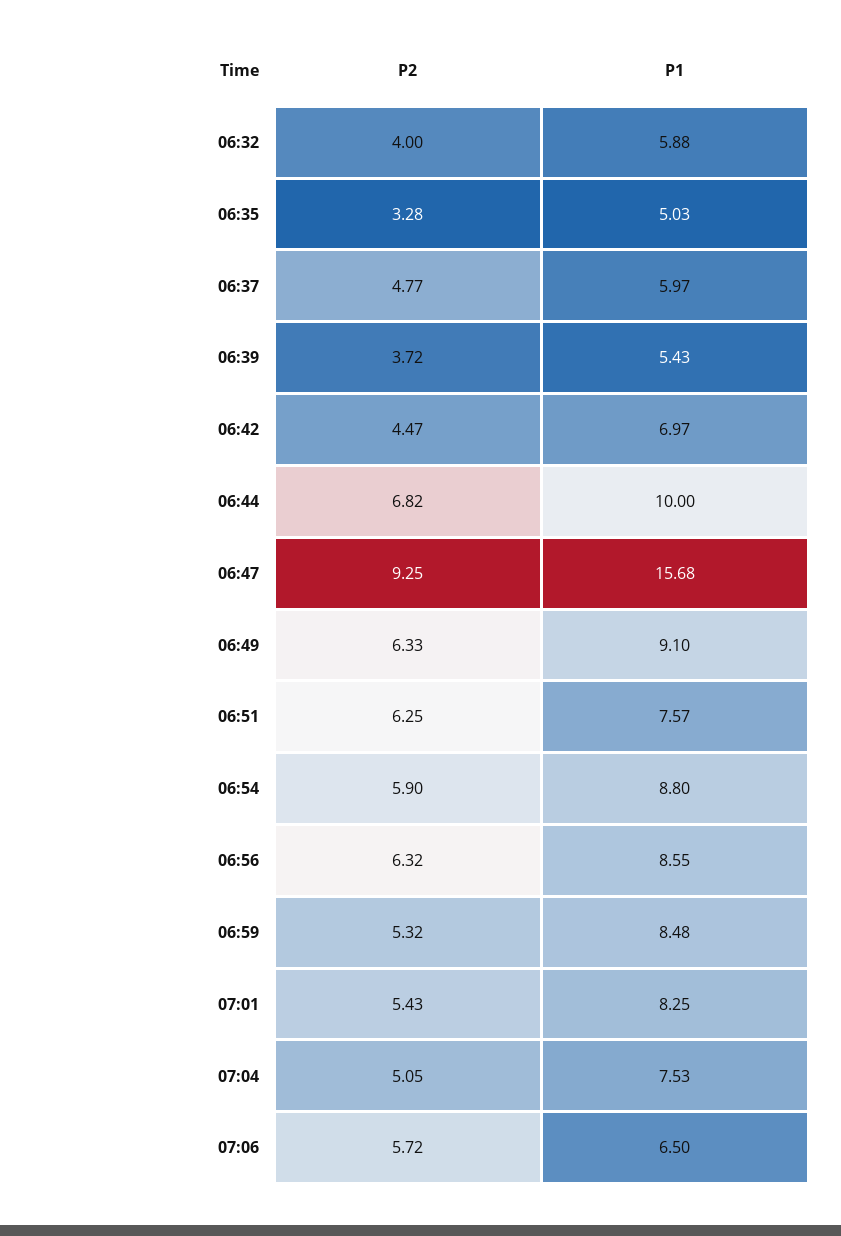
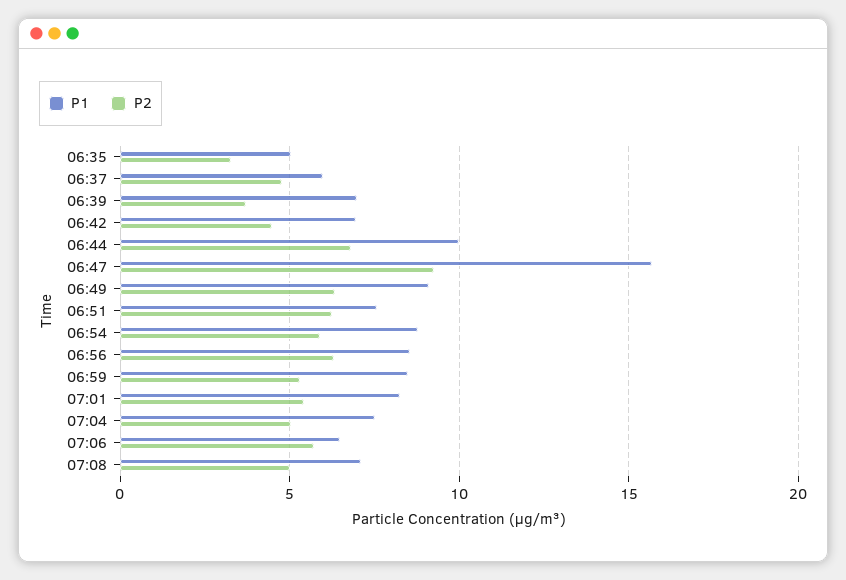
P2, 06:32: 4 -> none
P1, 06:32: 5.88 -> none
P1, 06:39: 5.43 -> 7
P1, 07:08: none -> 7
P2, 07:08: none -> 5

